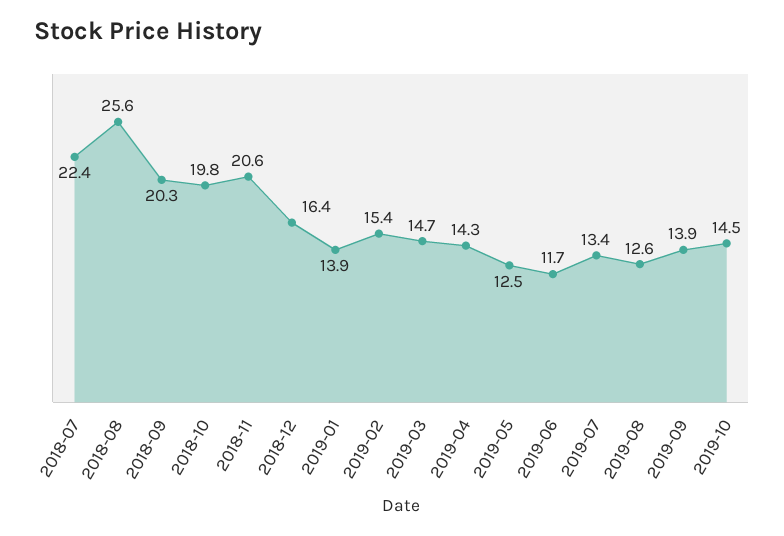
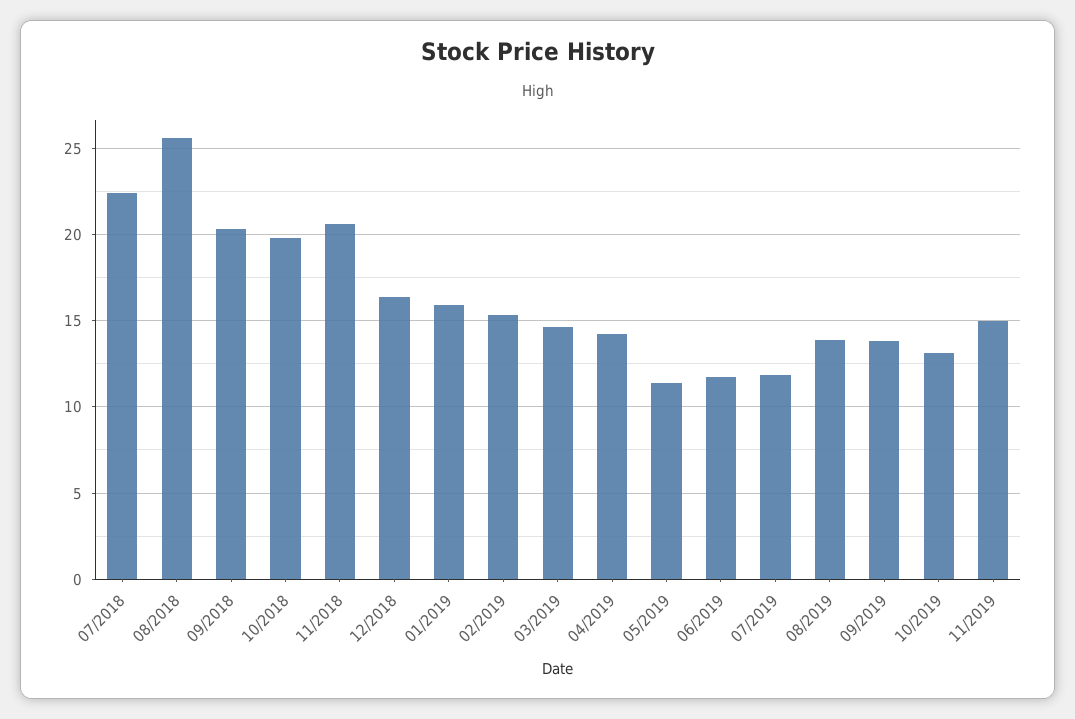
2019-01: 13.9 -> 16
2019-05: 12.5 -> 11.5
2019-07: 13.4 -> 12
2019-08: 12.6 -> 14
2019-10: 14.5 -> 13
11/2019: none -> 15

